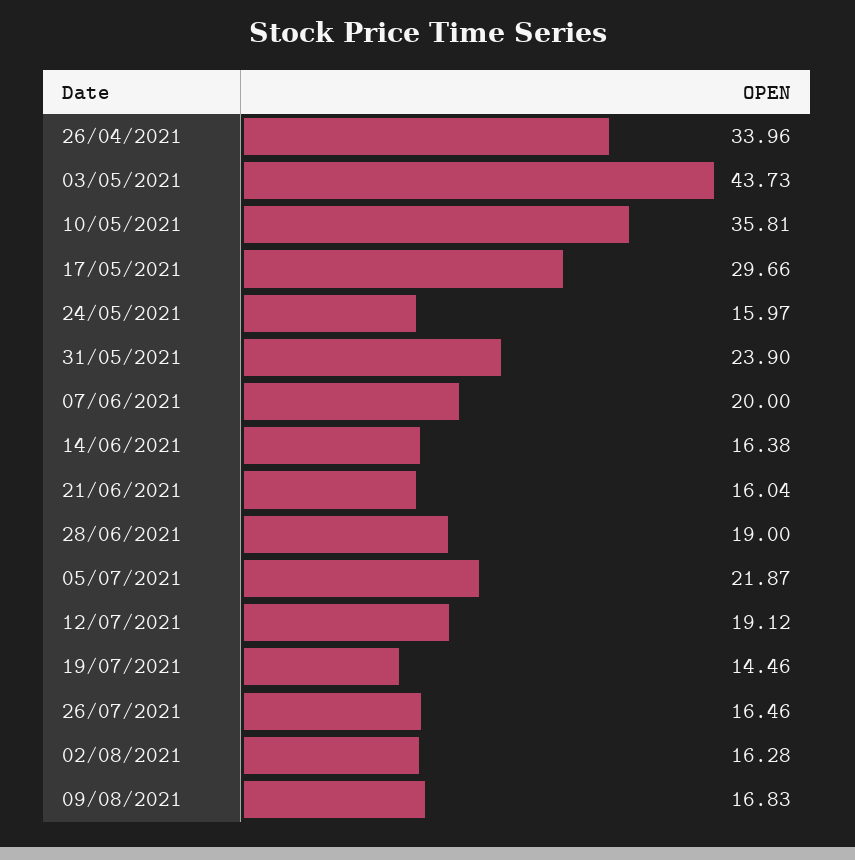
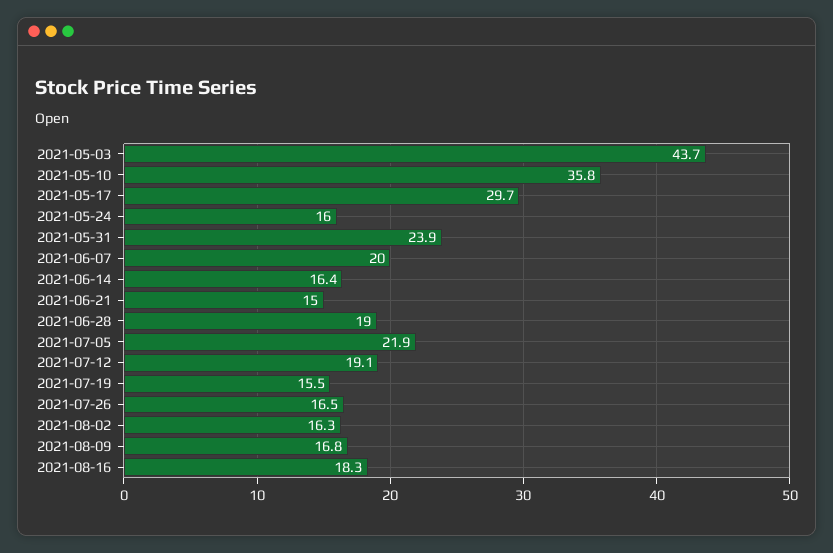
26/04/2021: 33.96 -> none
21/06/2021: 16.04 -> 15
19/07/2021: 14.46 -> 15.5
2021-08-16: none -> 18.3

